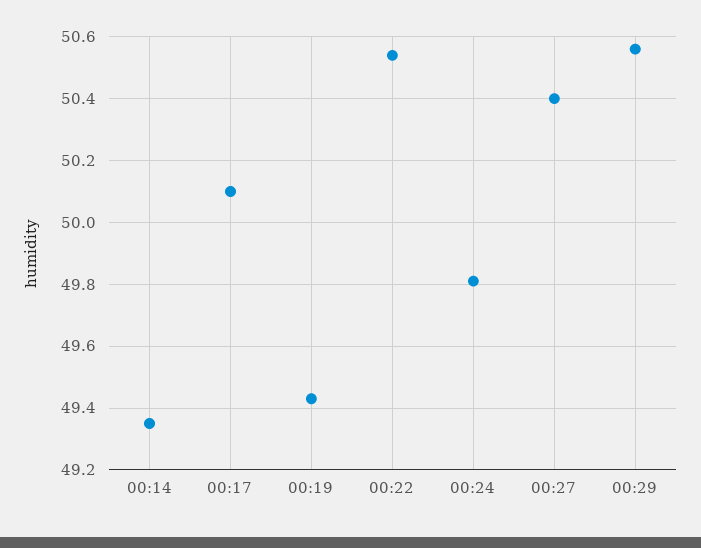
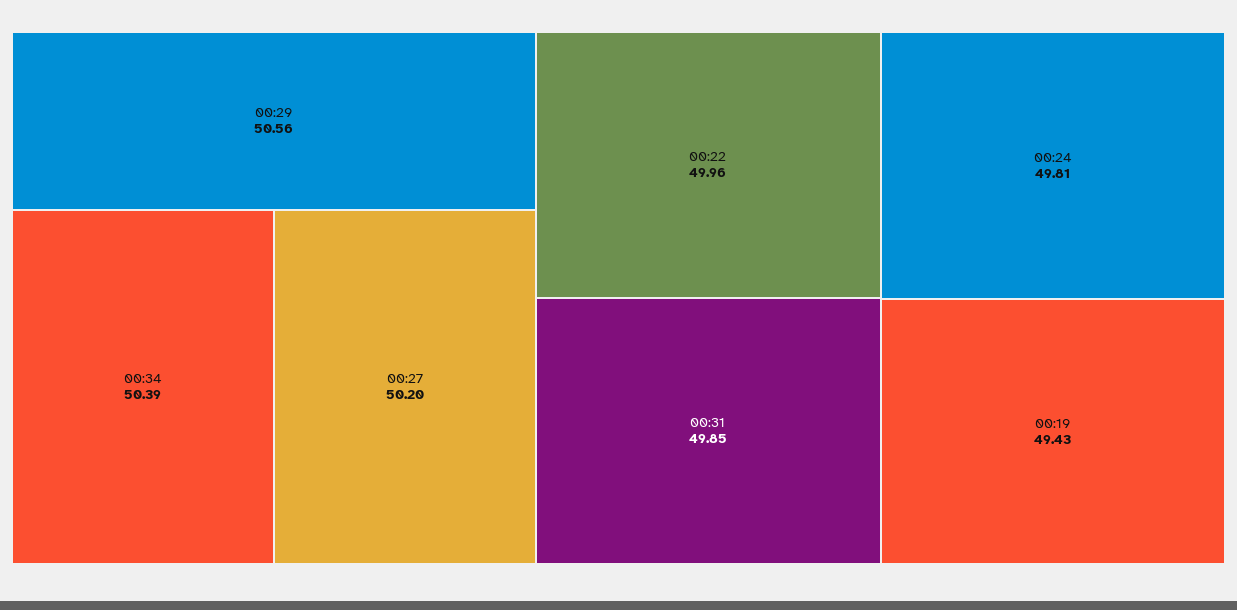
00:14: 49.35 -> none
00:17: 50.1 -> none
00:22: 50.55 -> 49.96
00:27: 50.4 -> 50.2
00:34: none -> 50.39
00:31: none -> 49.85

